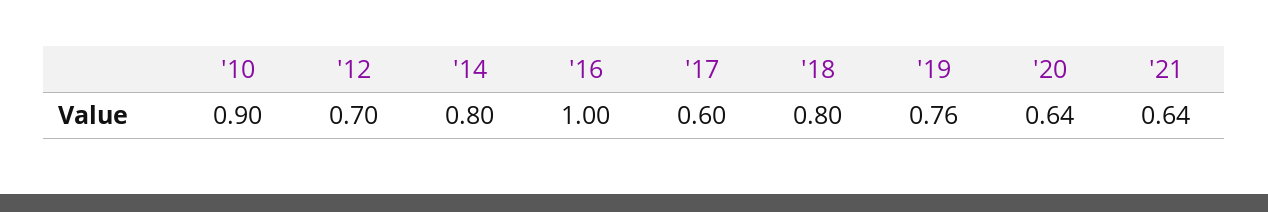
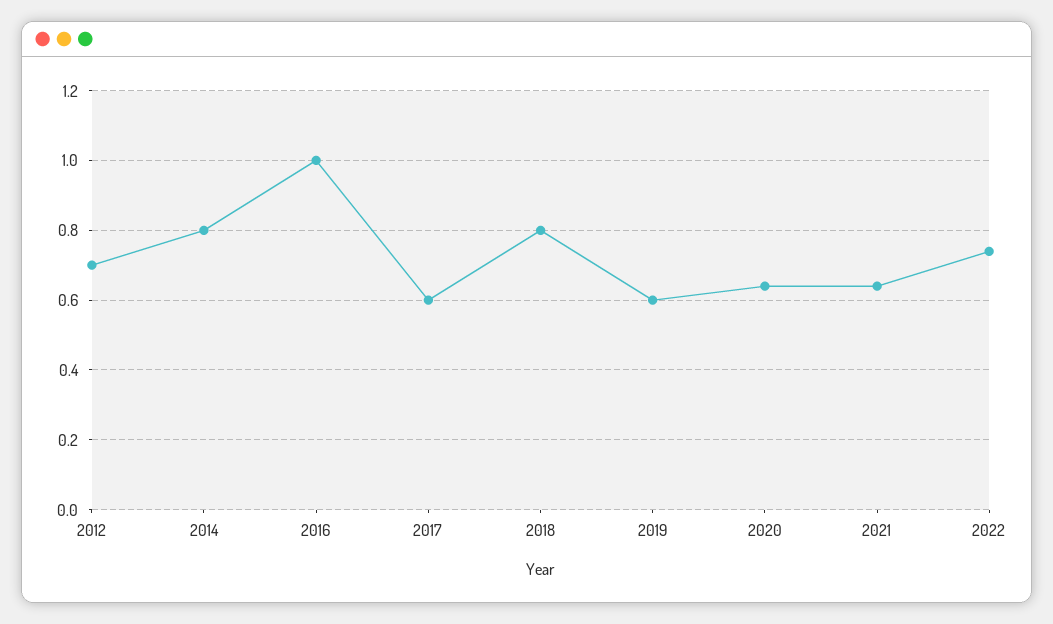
'10: 0.9 -> none
'19: 0.76 -> 0.6
2022: none -> 0.75

